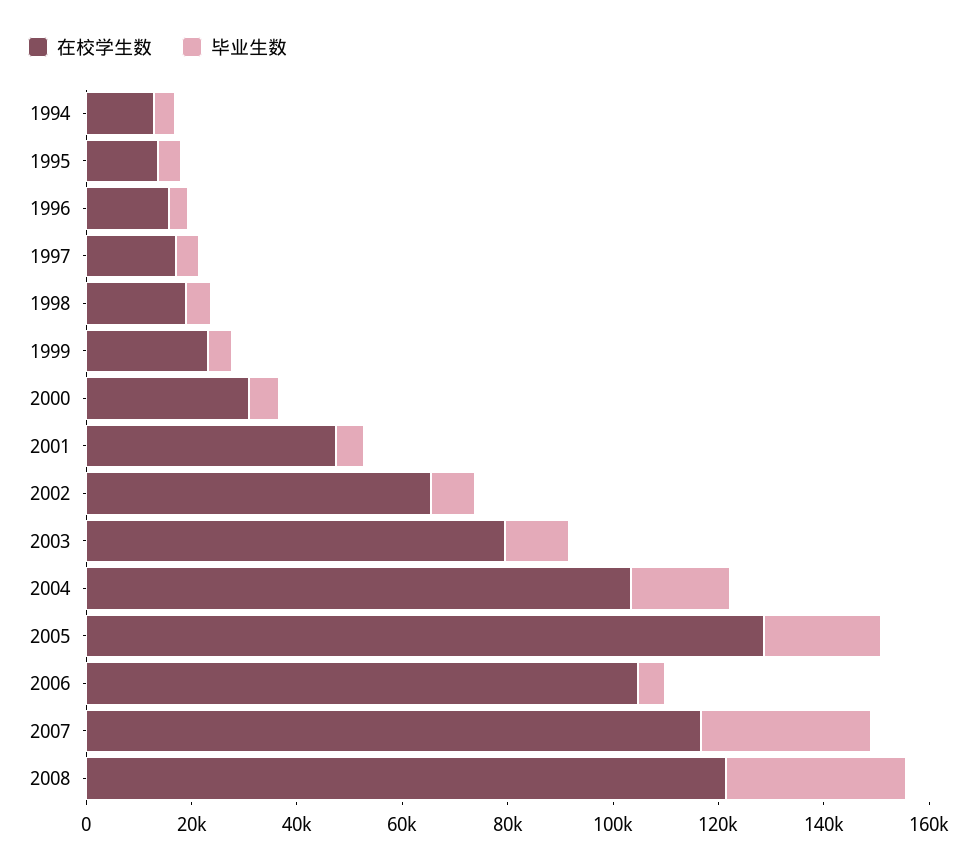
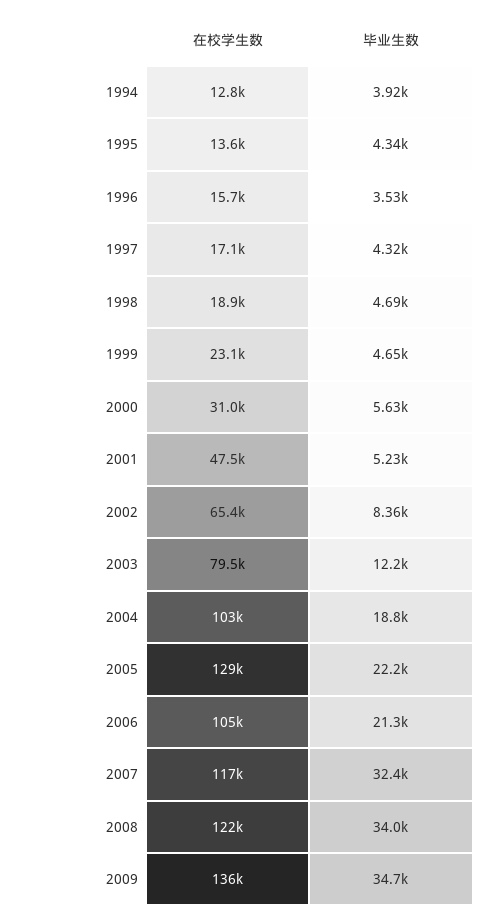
毕业生数, 2006: 5000 -> 21300
在校学生数, 2009: none -> 136000
毕业生数, 2009: none -> 34700

